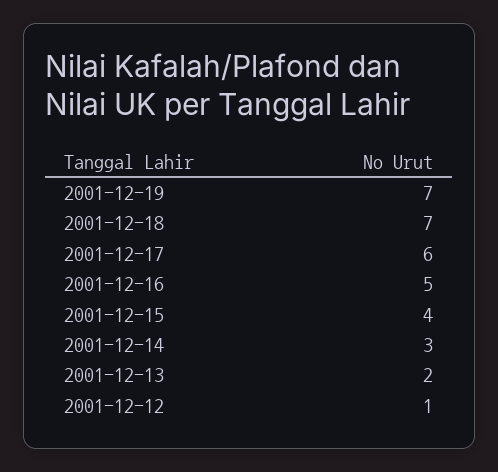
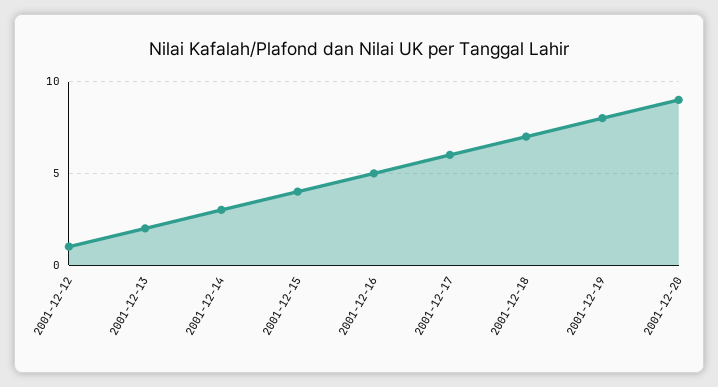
2001-12-19: 7 -> 8
2001-12-20: none -> 9

